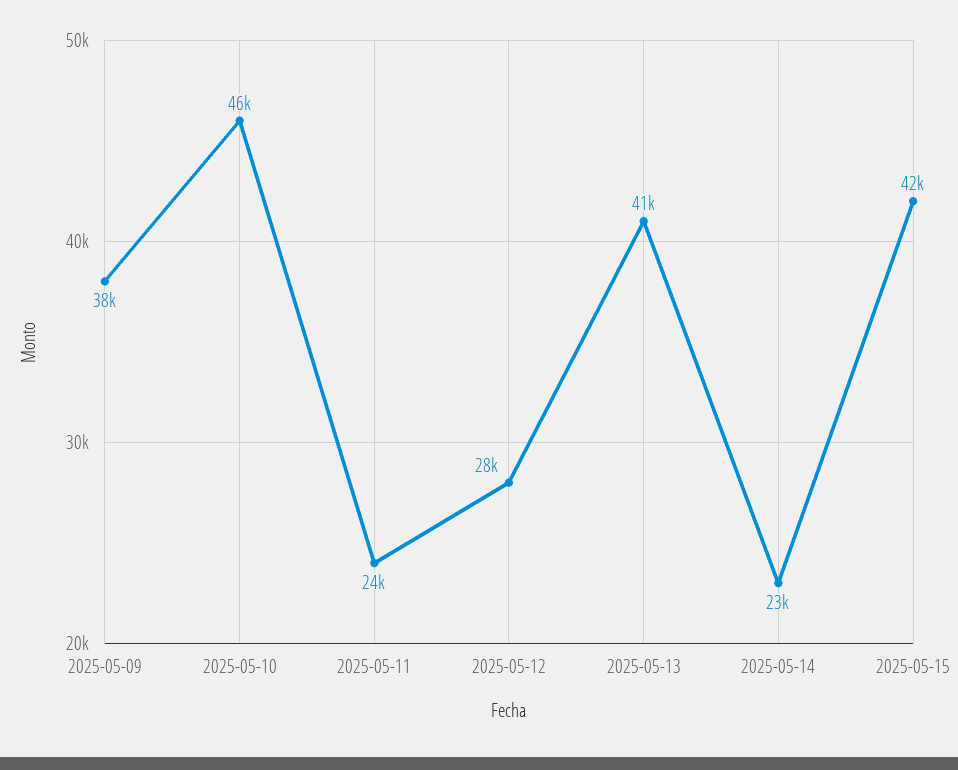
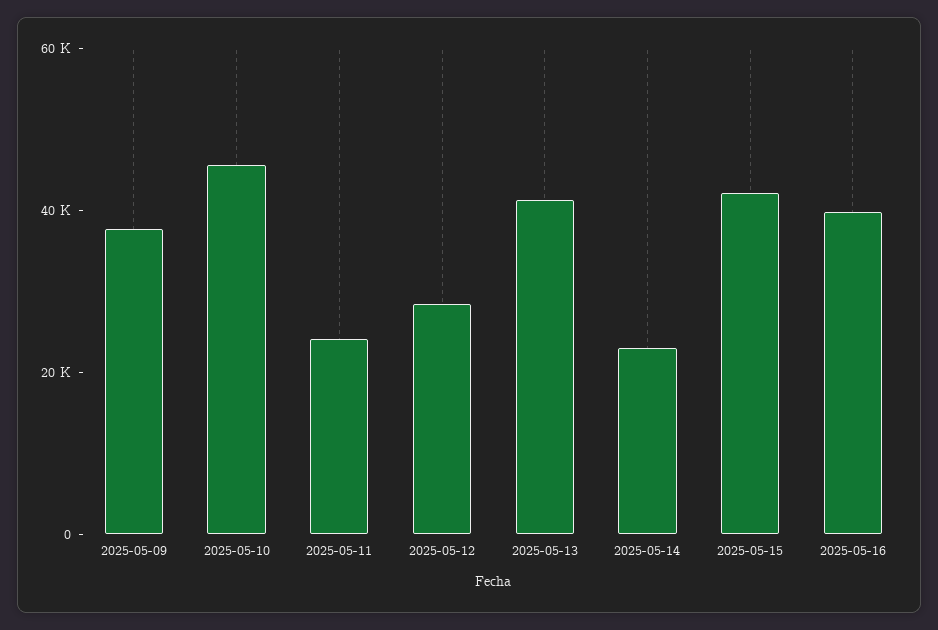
2025-05-16: none -> 40000

